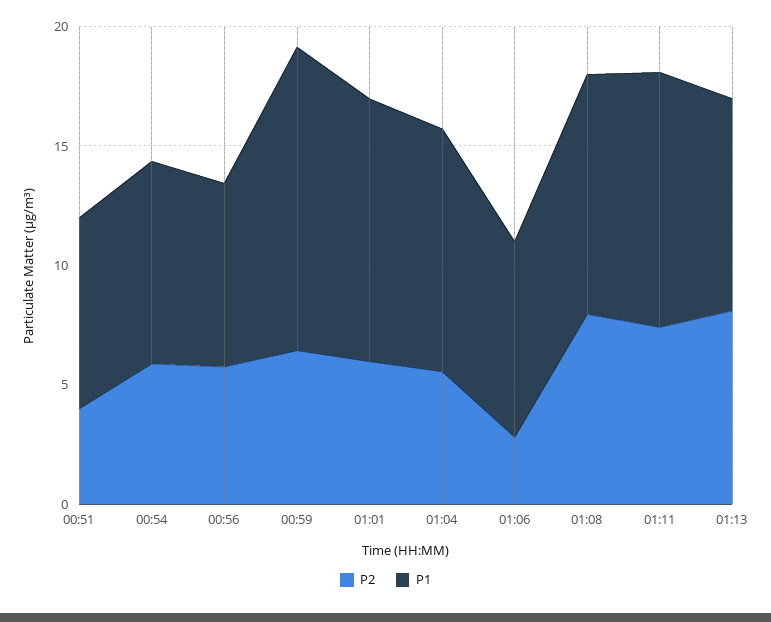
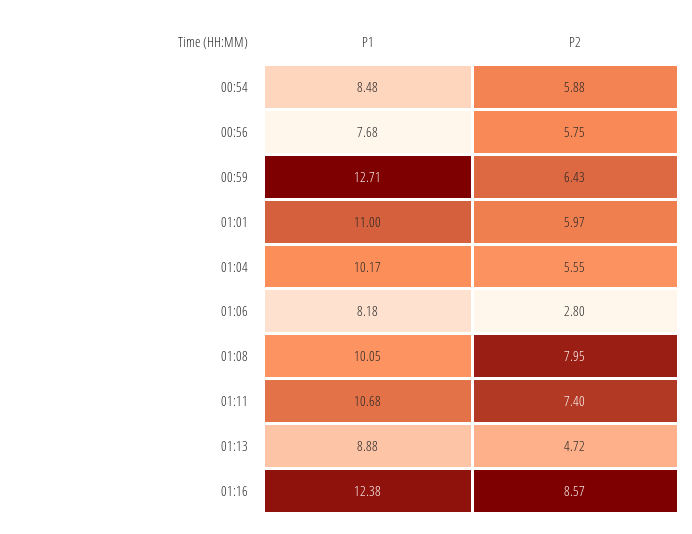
P2, 00:51: 4 -> none
P1, 00:51: 8 -> none
P2, 01:13: 8 -> 4.72
P1, 01:16: none -> 12.38
P2, 01:16: none -> 8.57

